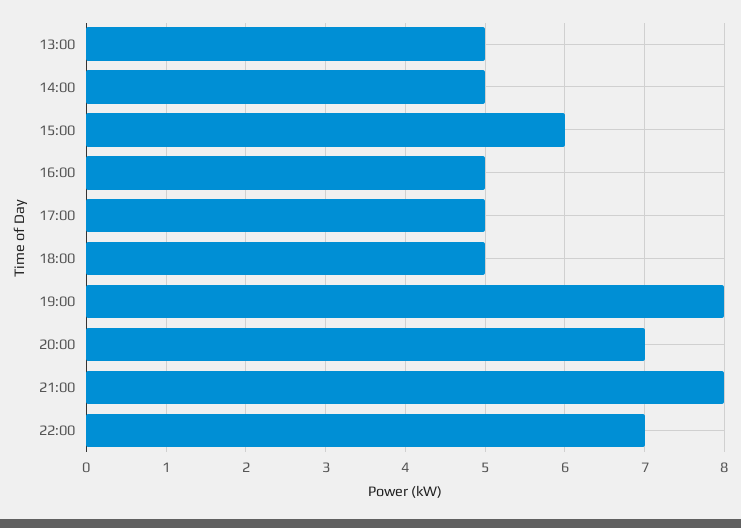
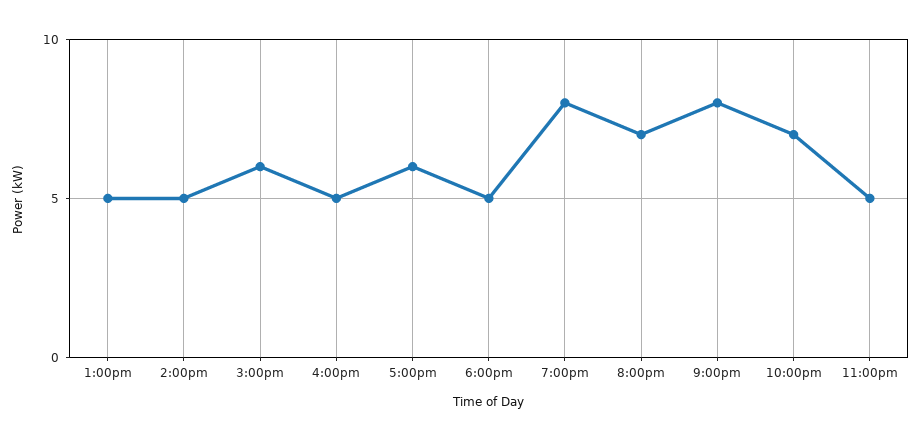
17:00: 5 -> 6
11:00pm: none -> 5

